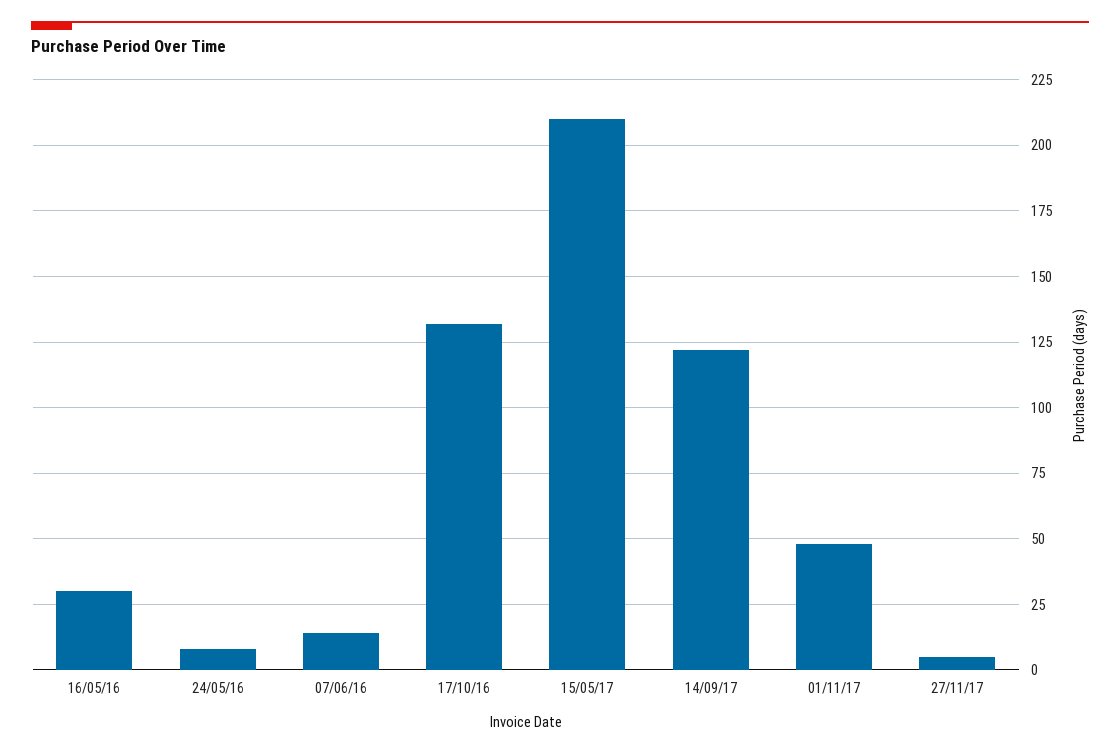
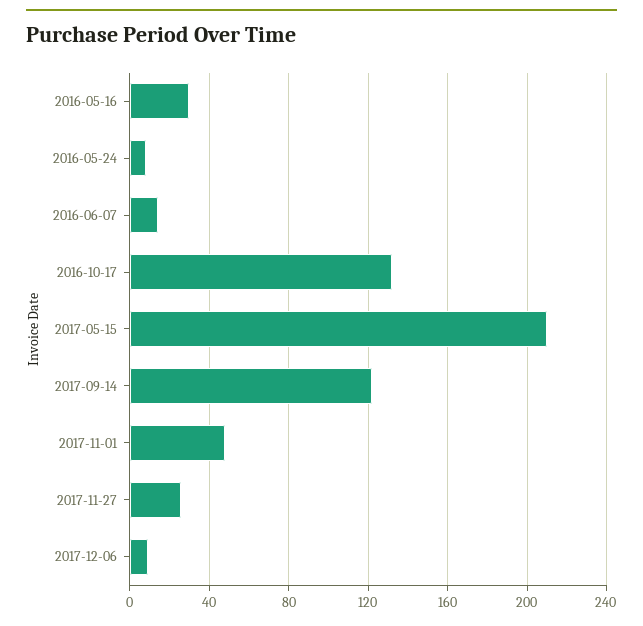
27/11/17: 5 -> 25
2017-12-06: none -> 10

